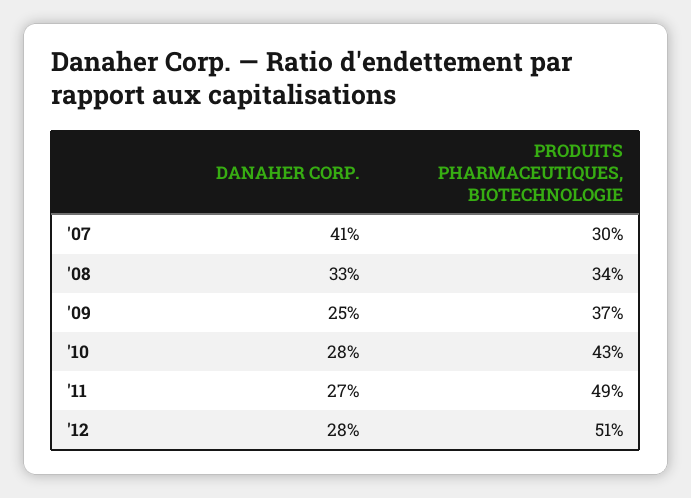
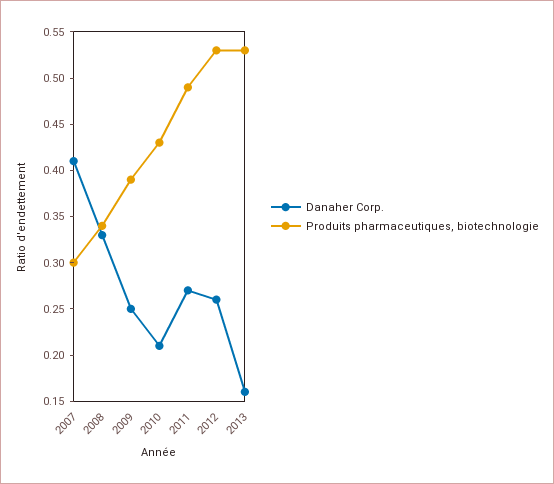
PRODUITS PHARMACEUTIQUES, BIOTECHNOLOGIE, '09: 0.37 -> 0.39
DANAHER CORP., '10: 0.28 -> 0.21
DANAHER CORP., '12: 0.28 -> 0.26
PRODUITS PHARMACEUTIQUES, BIOTECHNOLOGIE, '12: 0.51 -> 0.53
DANAHER CORP., 2013: none -> 0.16
PRODUITS PHARMACEUTIQUES, BIOTECHNOLOGIE, 2013: none -> 0.53

